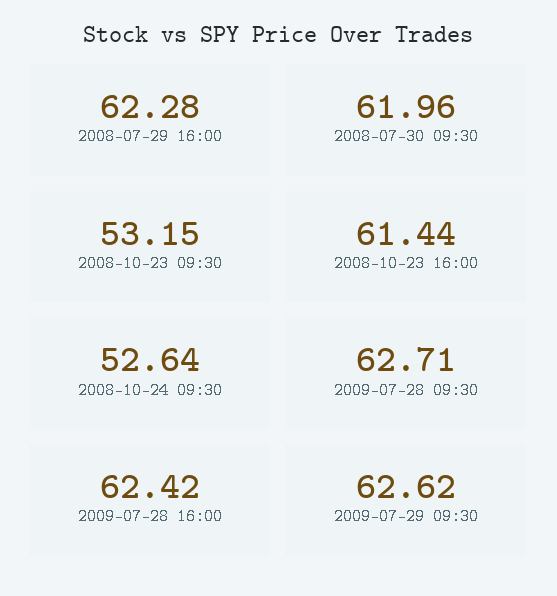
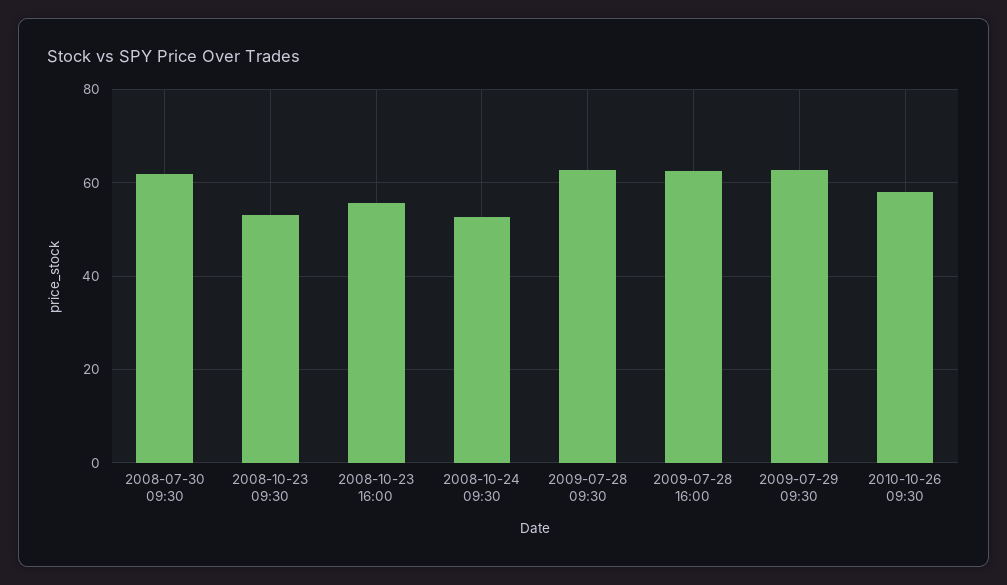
2008-07-29 16:00: 62.28 -> none
2008-10-23 16:00: 61.44 -> 56
2010-10-26 09:30: none -> 58

